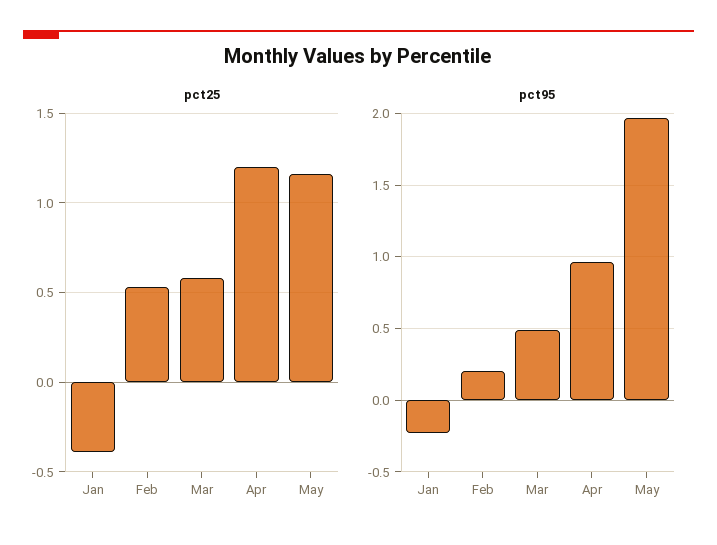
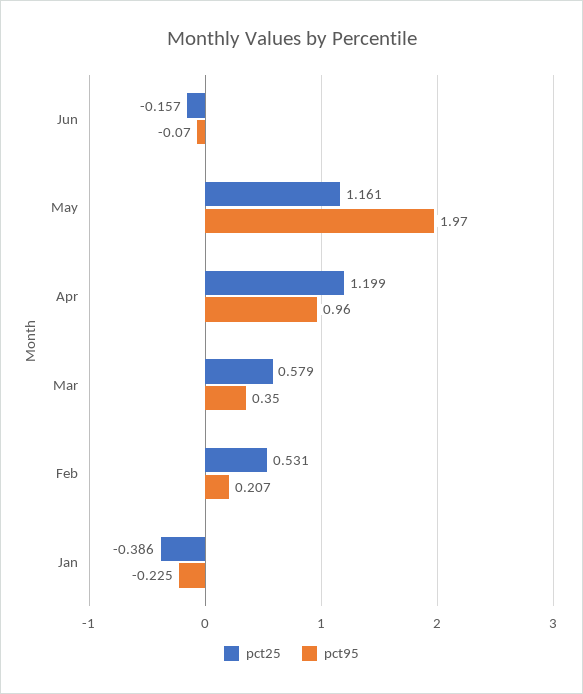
pct95, Mar: 0.5 -> 0.35
pct25, Jun: none -> -0.157
pct95, Jun: none -> -0.07

